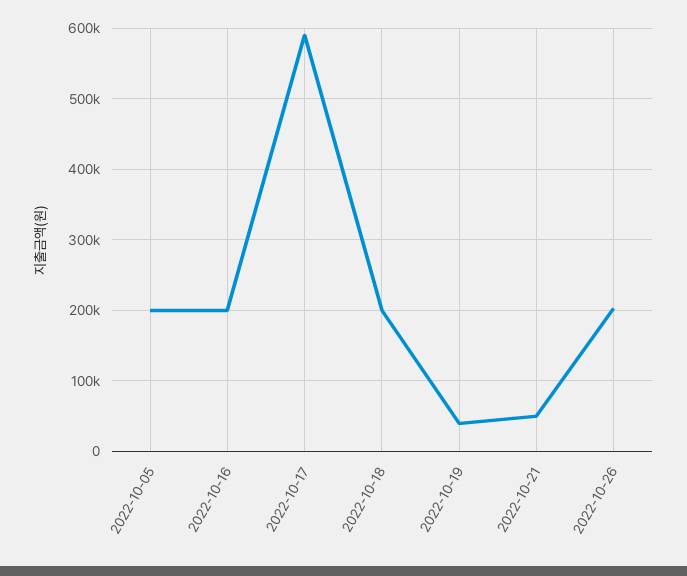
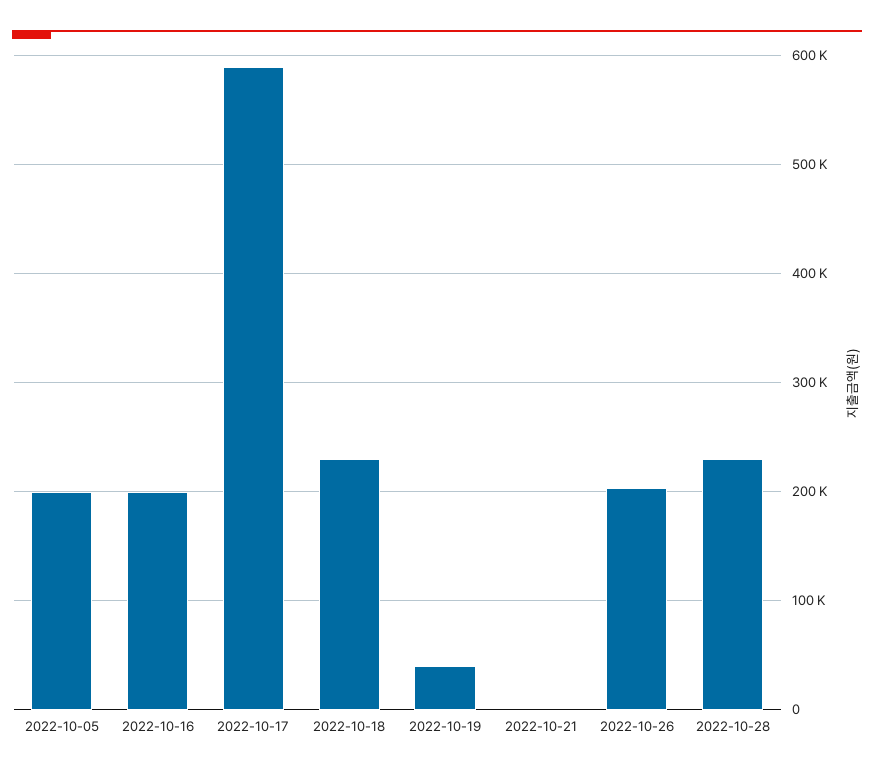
2022-10-18: 200000 -> 230000
2022-10-21: 50000 -> 0
2022-10-28: none -> 230000

